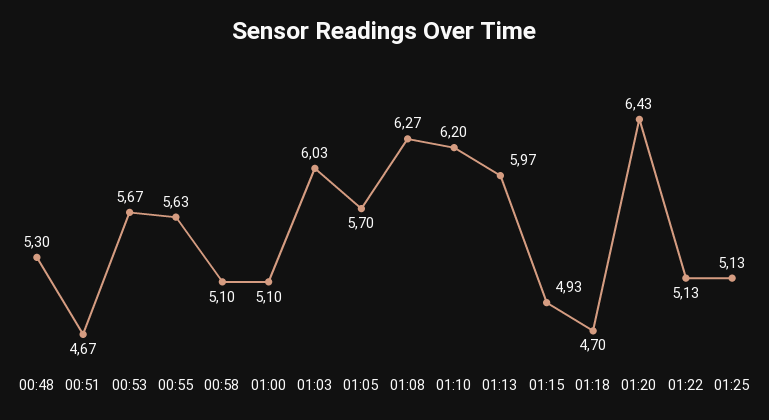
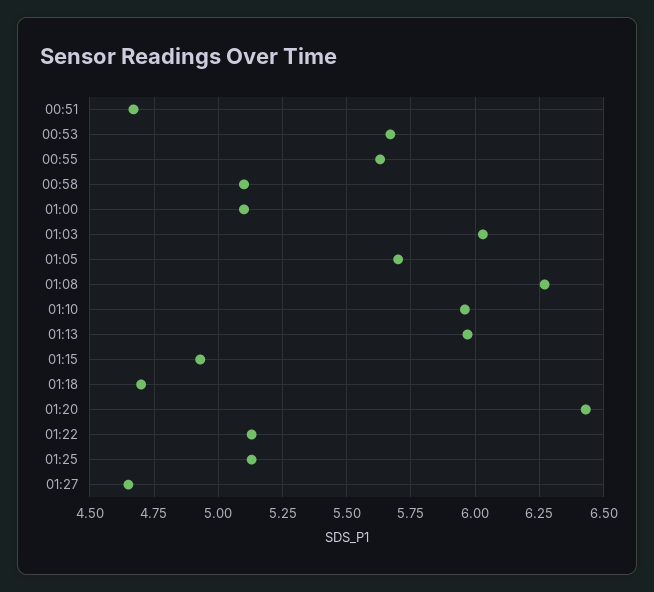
00:48: 5.3 -> none
01:10: 6.2 -> 5.95
01:27: none -> 4.65

